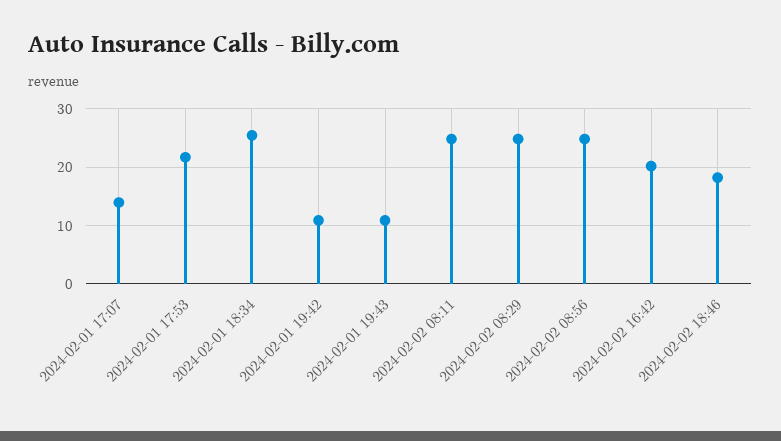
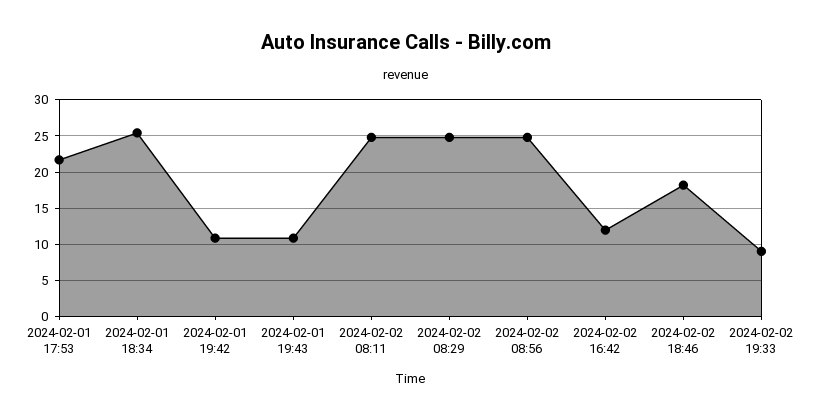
2024-02-01 17:07: 14 -> none
2024-02-02 16:42: 20 -> 12
2024-02-02 19:33: none -> 9

